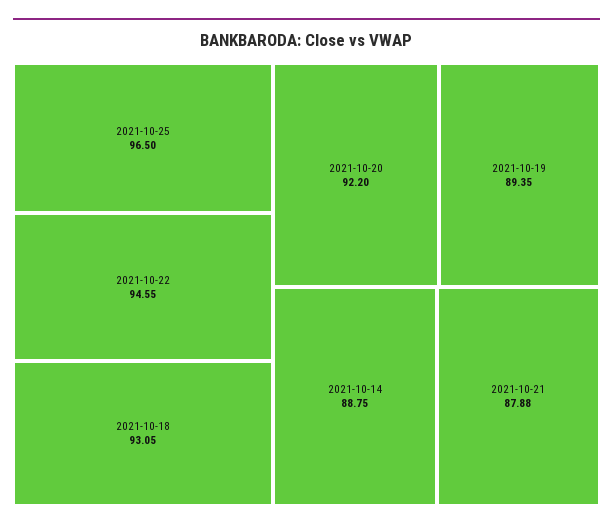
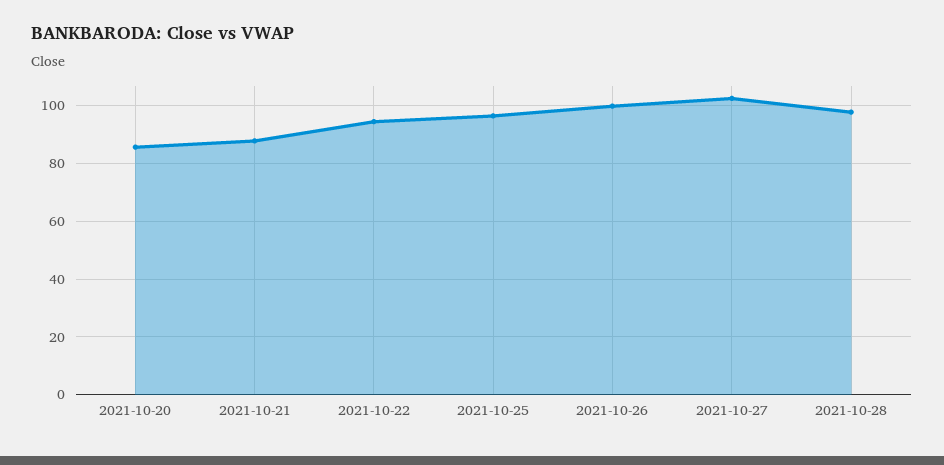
2021-10-18: 93.05 -> none
2021-10-20: 92.2 -> 85
2021-10-19: 89.35 -> none
2021-10-14: 88.75 -> none
2021-10-26: none -> 100
2021-10-27: none -> 102.5
2021-10-28: none -> 97.5

